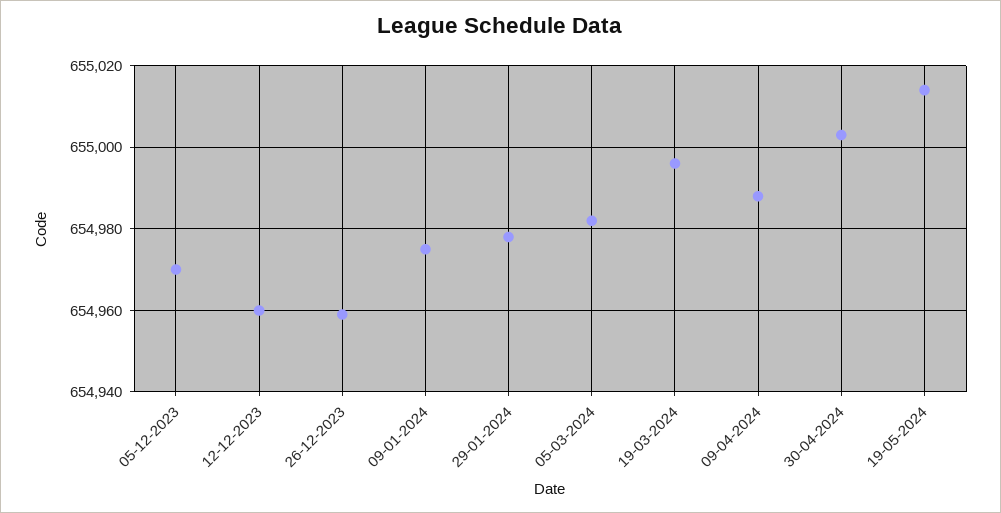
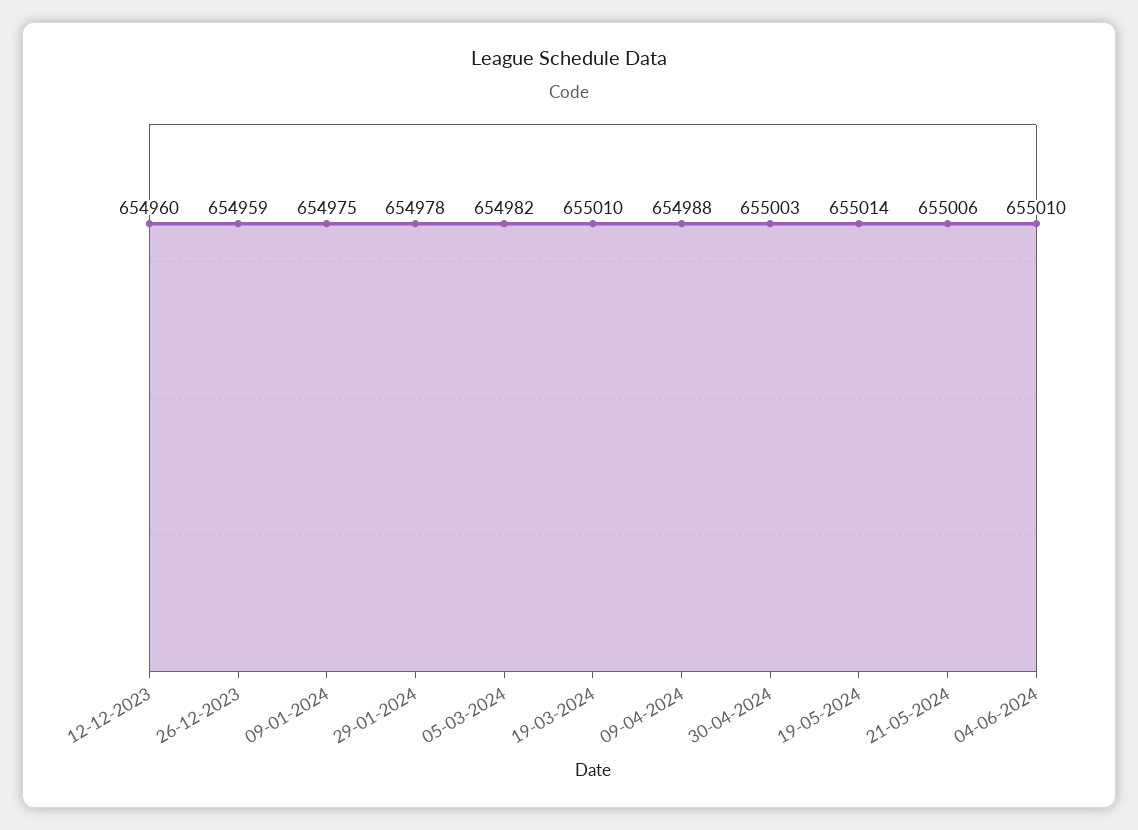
05-12-2023: 654970 -> none
19-03-2024: 654995 -> 655010
21-05-2024: none -> 655006
04-06-2024: none -> 655010

